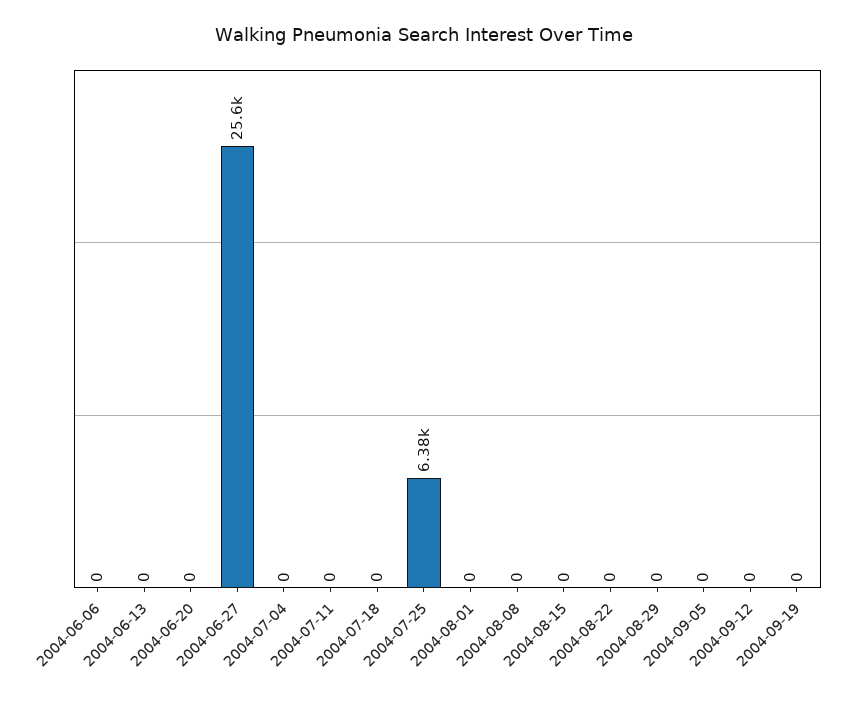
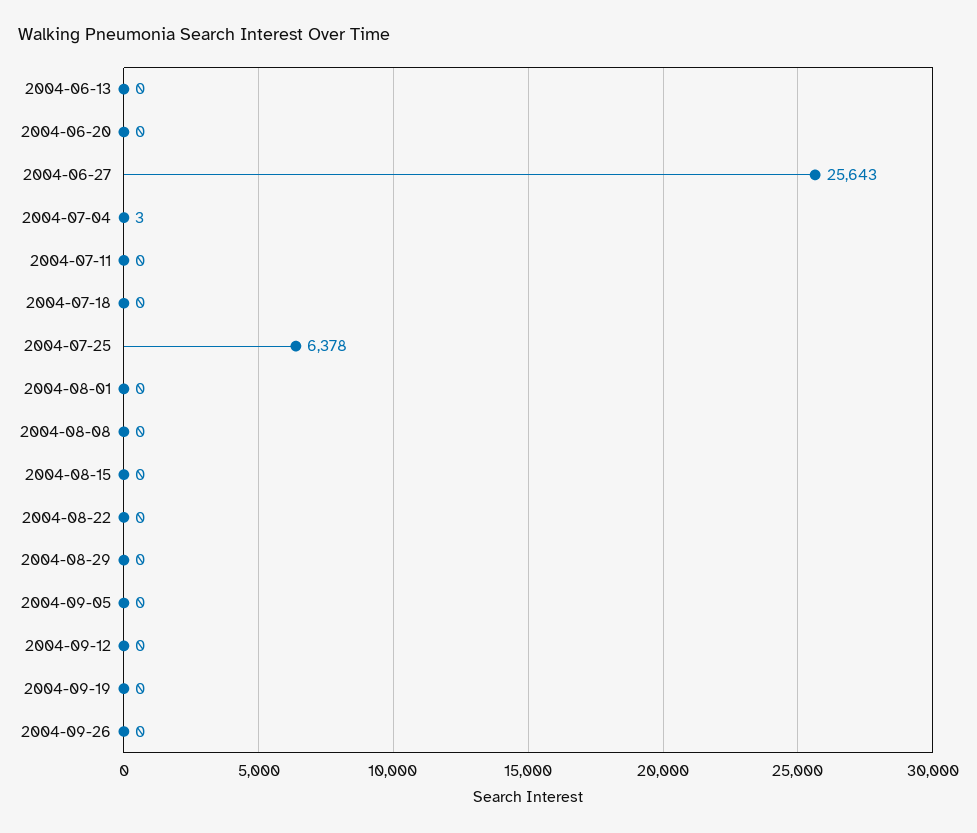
2004-06-06: 0 -> none
2004-07-04: 0 -> 3
2004-09-26: none -> 0

